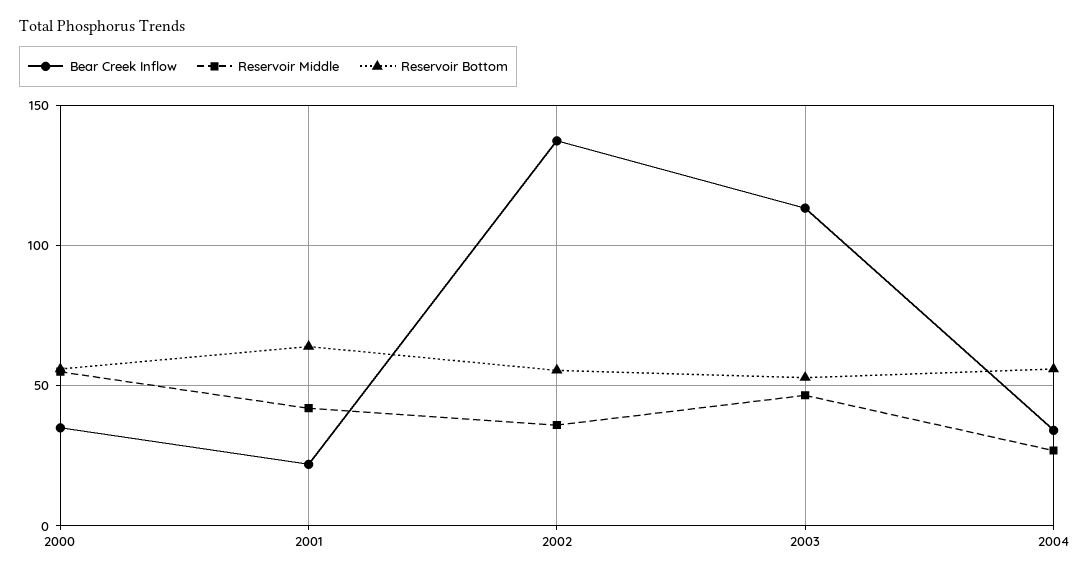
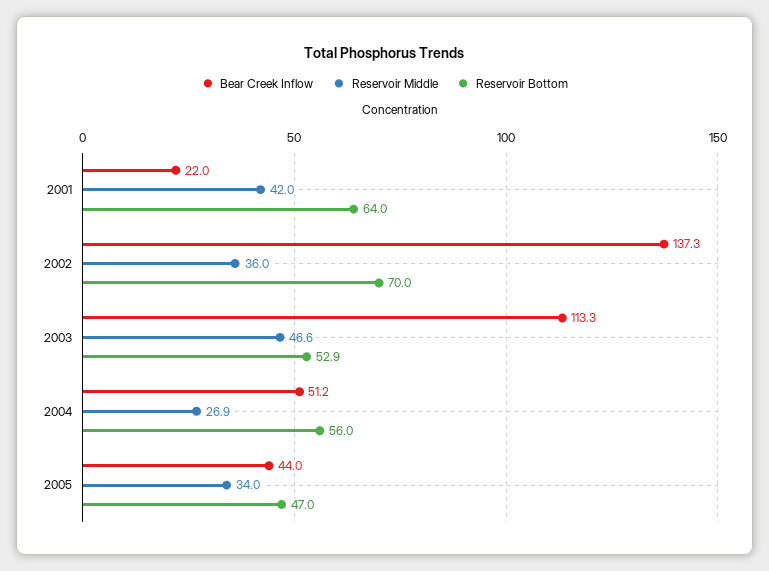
Bear Creek Inflow, 2000: 35 -> none
Reservoir Middle, 2000: 55 -> none
Reservoir Bottom, 2000: 55 -> none
Reservoir Bottom, 2002: 55 -> 70
Bear Creek Inflow, 2004: 35 -> 51.2
Bear Creek Inflow, 2005: none -> 44
Reservoir Middle, 2005: none -> 34
Reservoir Bottom, 2005: none -> 47

